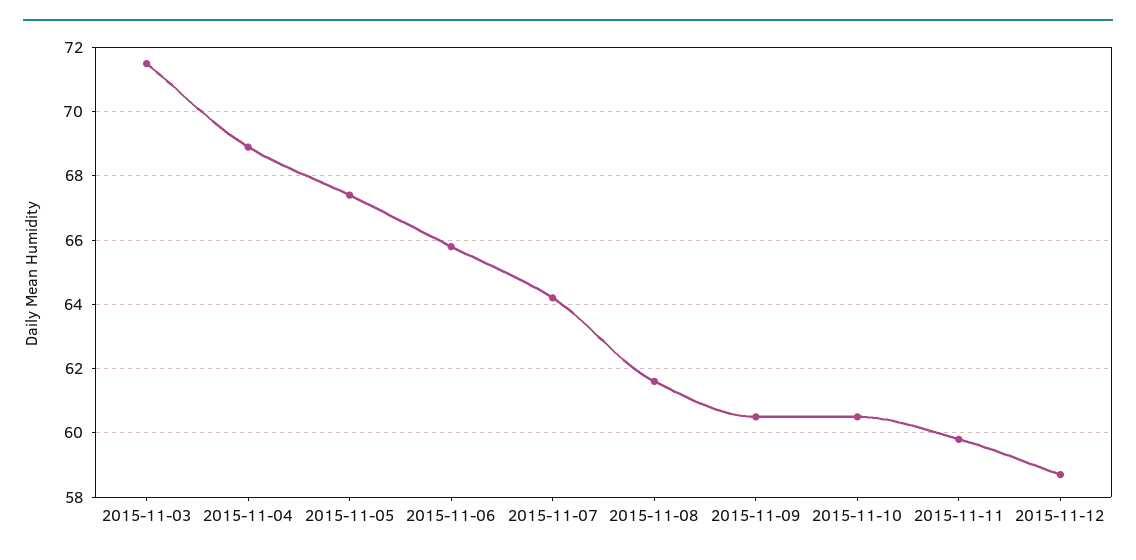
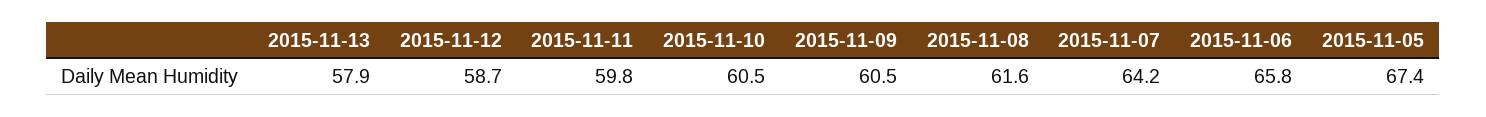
2015-11-03: 71.5 -> none
2015-11-04: 69 -> none
2015-11-13: none -> 57.9

